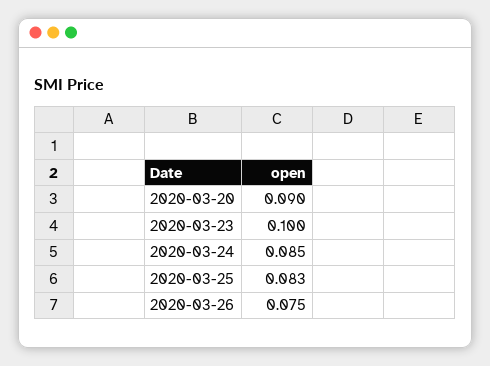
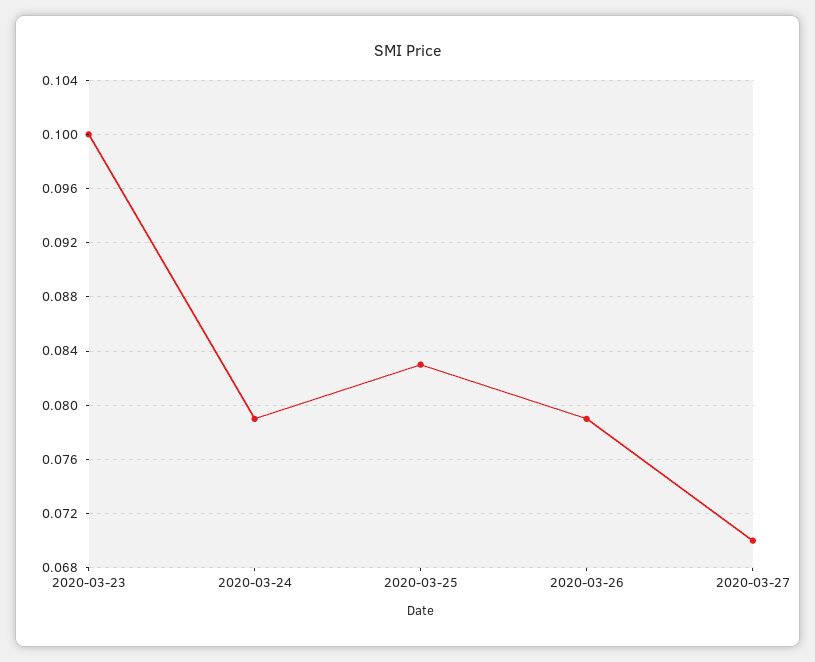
2020-03-20: 0.09 -> none
2020-03-24: 0.085 -> 0.079
2020-03-26: 0.075 -> 0.079
2020-03-27: none -> 0.07

